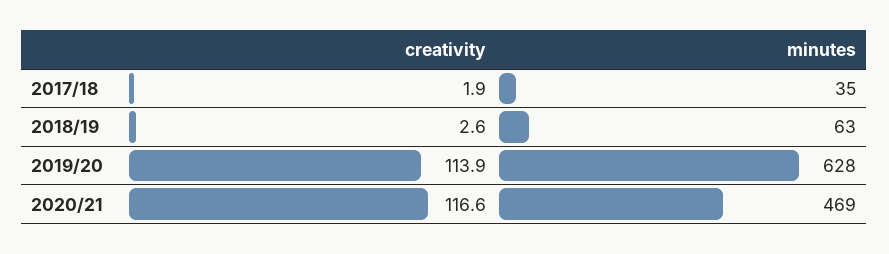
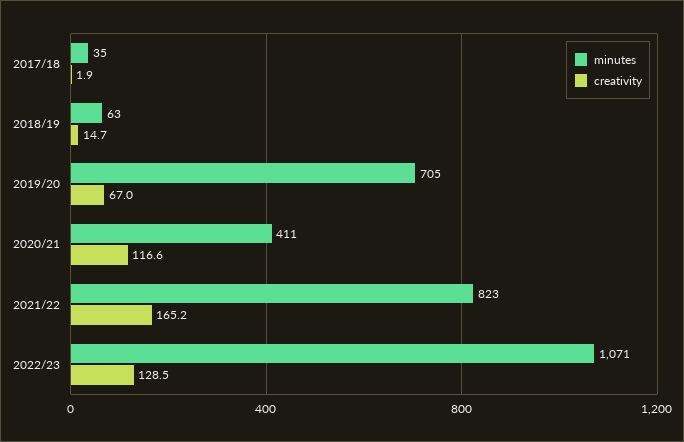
creativity, 2018/19: 2.6 -> 14.7
creativity, 2019/20: 113.9 -> 67
minutes, 2019/20: 628 -> 705
minutes, 2020/21: 469 -> 411
minutes, 2021/22: none -> 823
creativity, 2021/22: none -> 165.2
minutes, 2022/23: none -> 1071
creativity, 2022/23: none -> 128.5

